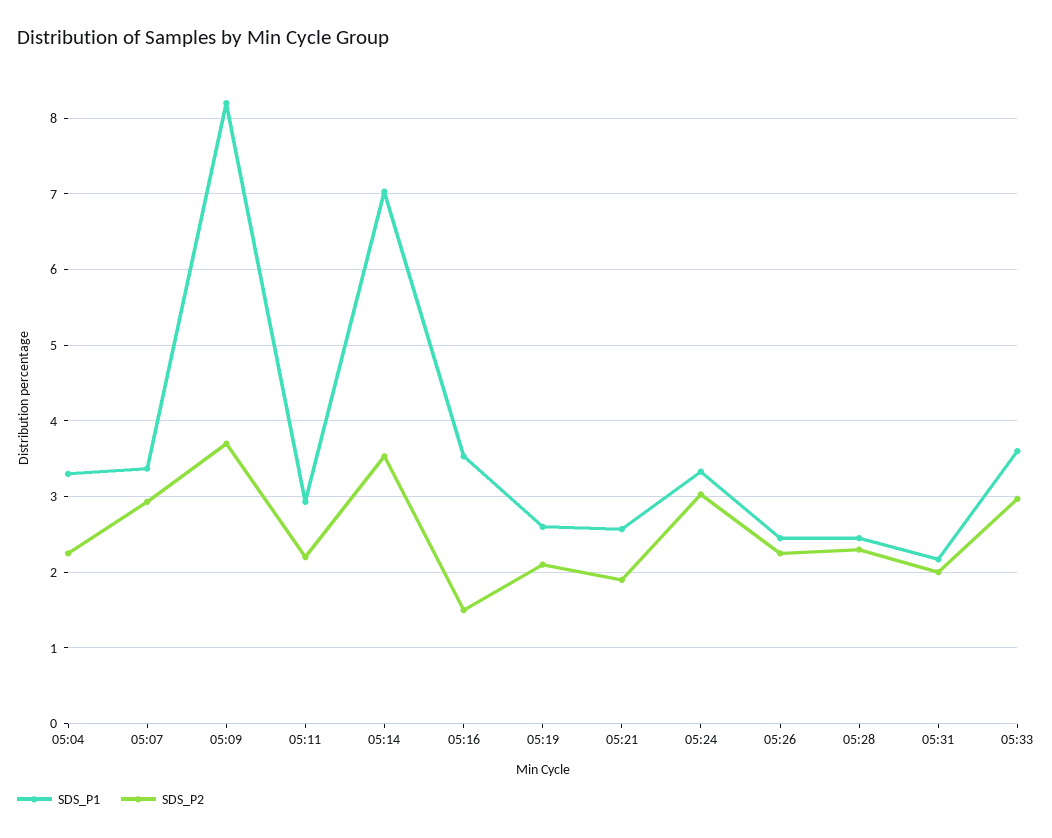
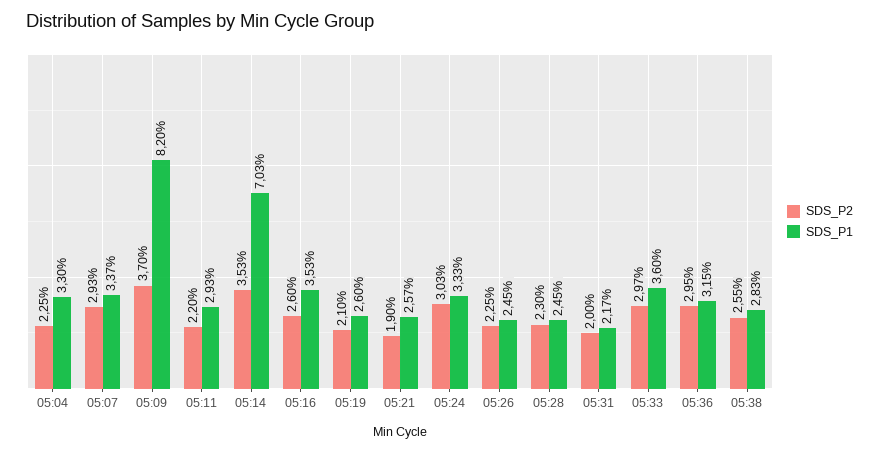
SDS_P2, 05:16: 1.5 -> 2.6
SDS_P2, 05:36: none -> 2.95
SDS_P1, 05:36: none -> 3.15
SDS_P2, 05:38: none -> 2.55
SDS_P1, 05:38: none -> 2.83

